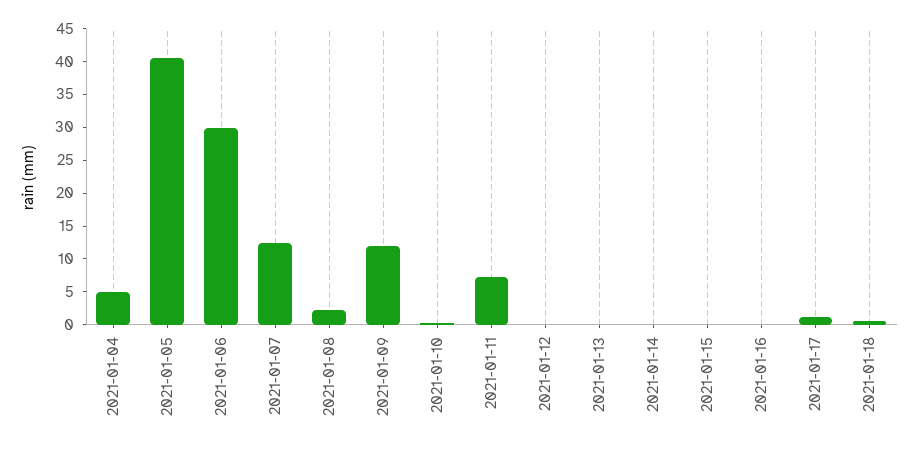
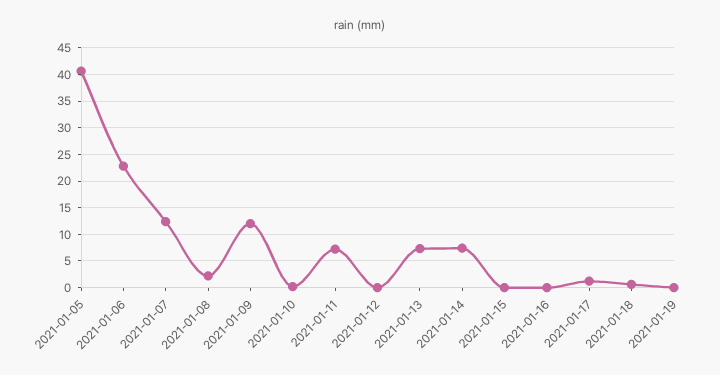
2021-01-04: 5 -> none
2021-01-06: 30 -> 22.5
2021-01-13: 0 -> 7.5
2021-01-14: 0 -> 7.5
2021-01-19: none -> 0

